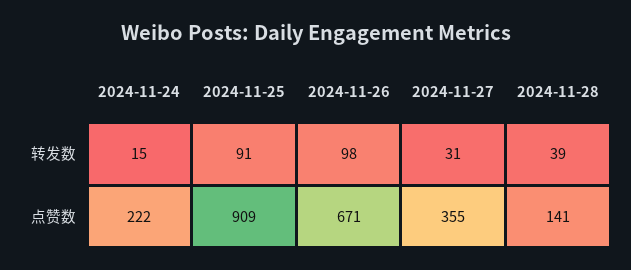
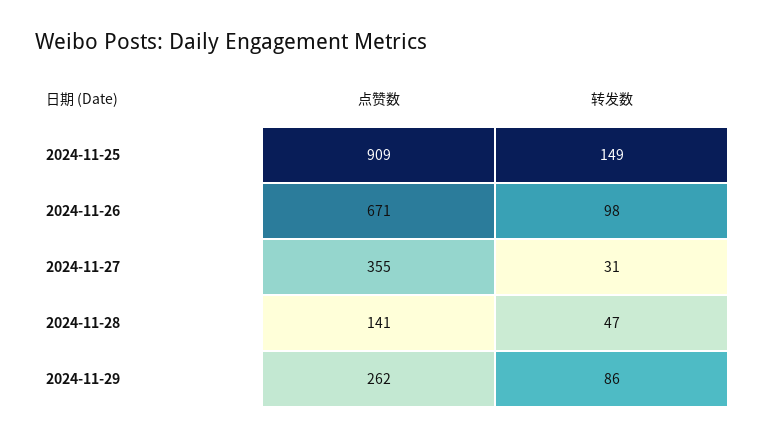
2024-11-24, 转发数: 15 -> none
2024-11-25, 转发数: 91 -> 149
2024-11-28, 转发数: 39 -> 47
2024-11-24, 点赞数: 222 -> none
2024-11-29, 点赞数: none -> 262
2024-11-29, 转发数: none -> 86

